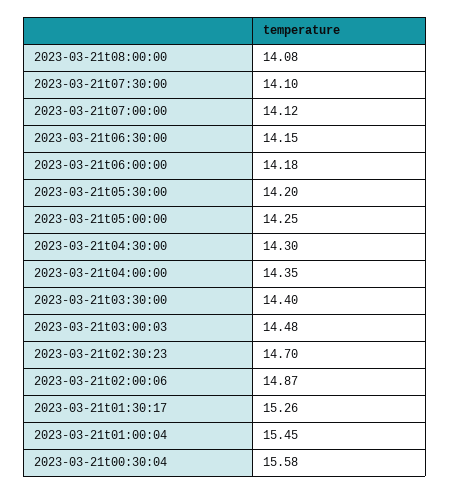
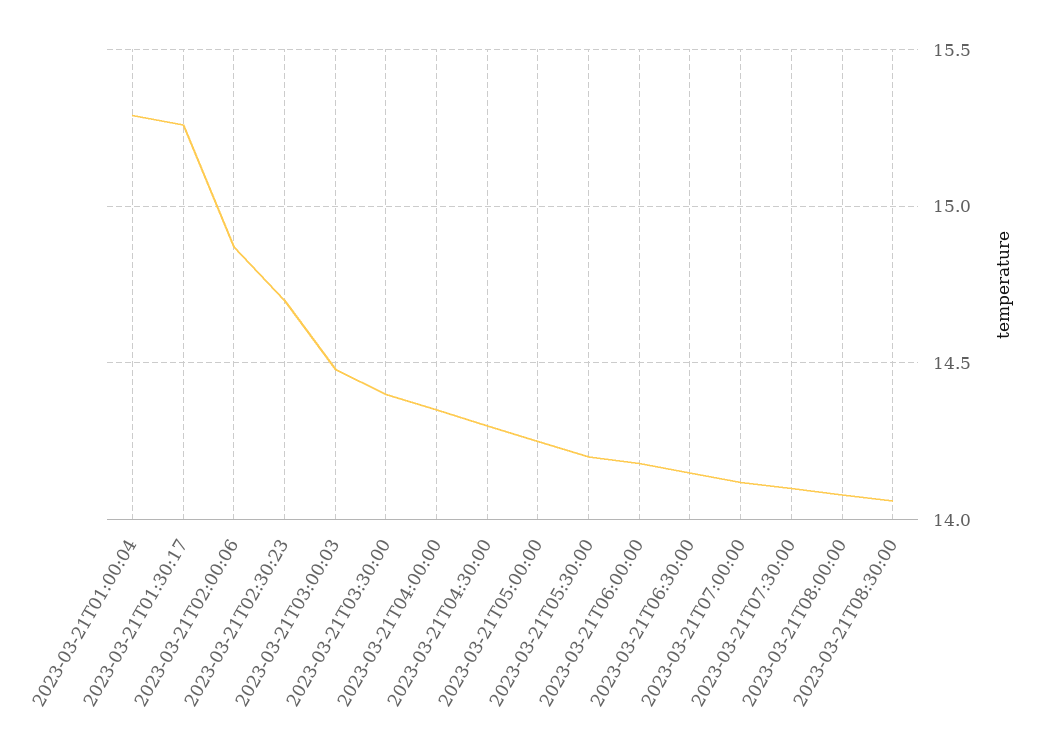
2023-03-21t01:00:04: 15.45 -> 15.3
2023-03-21t00:30:04: 15.58 -> none
2023-03-21T08:30:00: none -> 14.05

